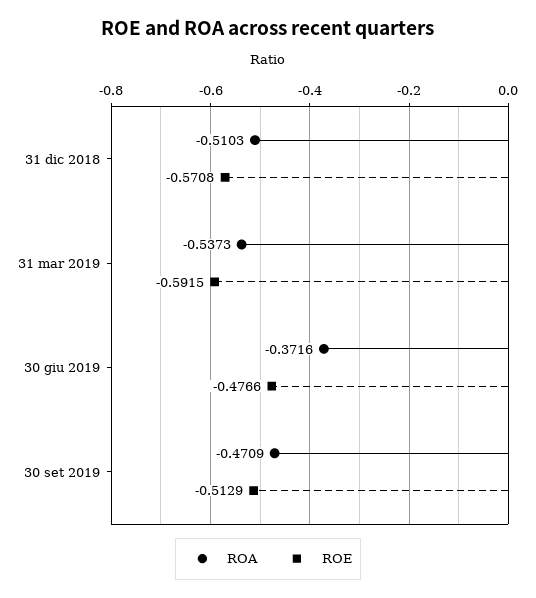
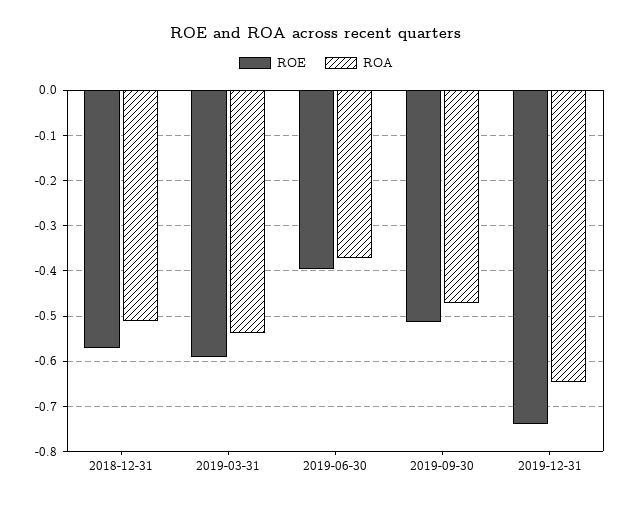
ROE, 30 giu 2019: -0.4766 -> -0.4
ROE, 2019-12-31: none -> -0.74
ROA, 2019-12-31: none -> -0.64

